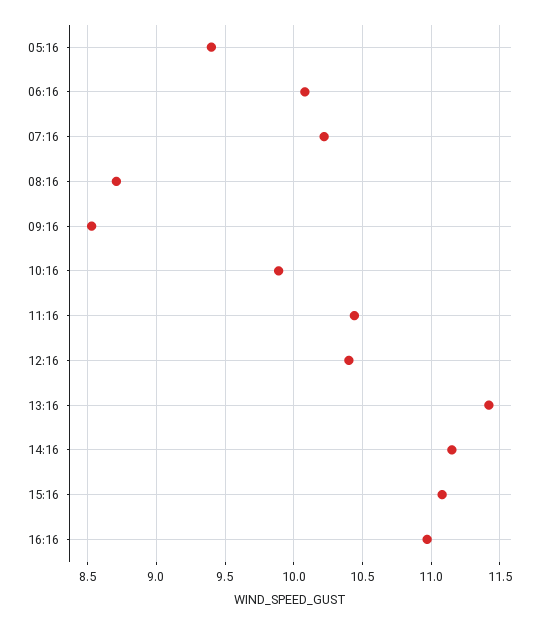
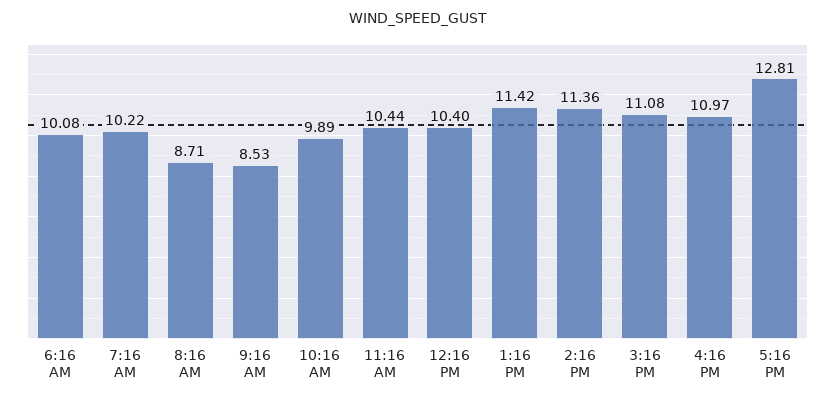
05:16: 9.4 -> none
14:16: 11.15 -> 11.36
5:16 PM: none -> 12.81

